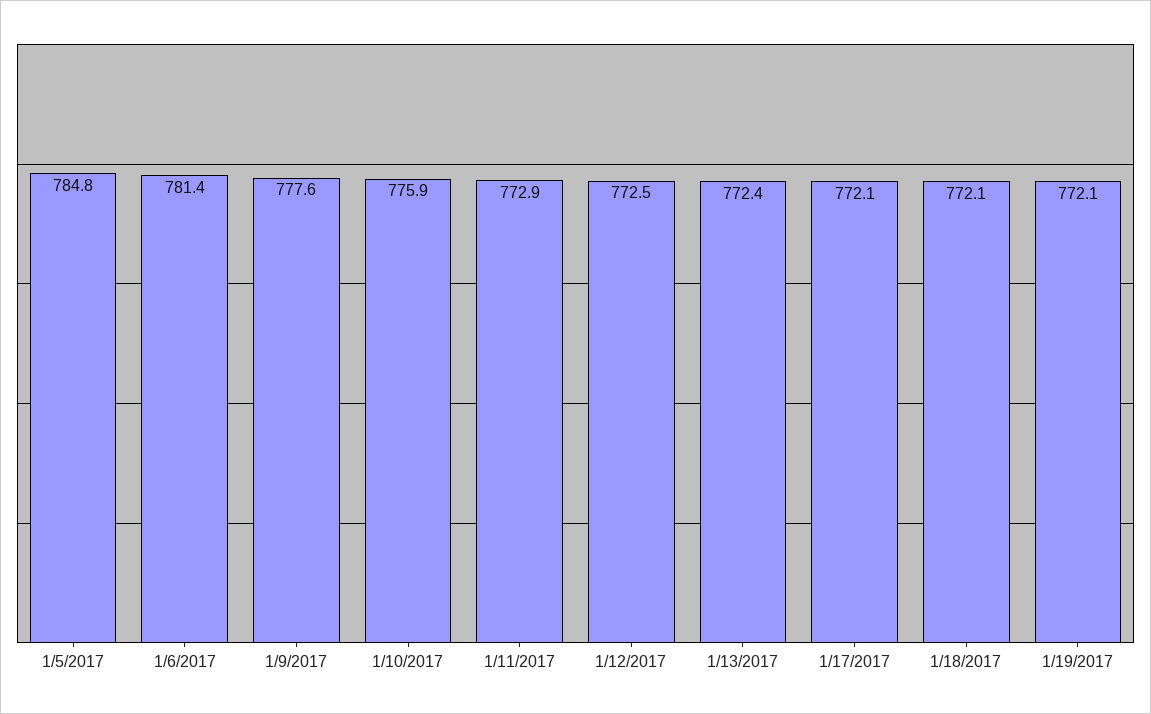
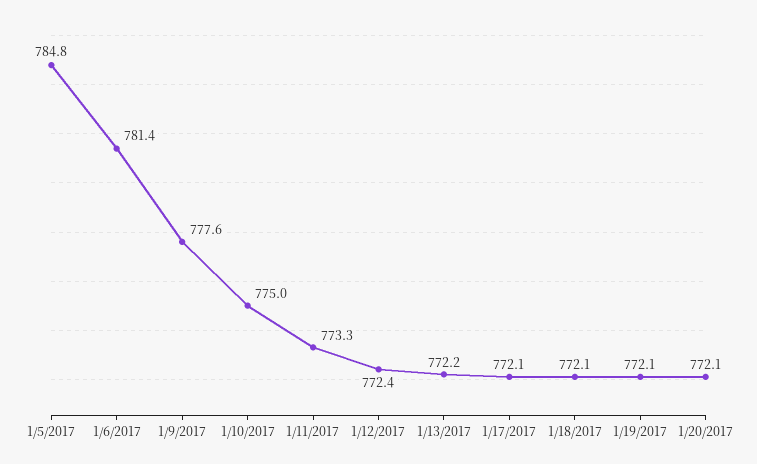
1/10/2017: 775.9 -> 775
1/11/2017: 772.9 -> 773.3
1/12/2017: 772.5 -> 772.4
1/13/2017: 772.4 -> 772.2
1/20/2017: none -> 772.1

